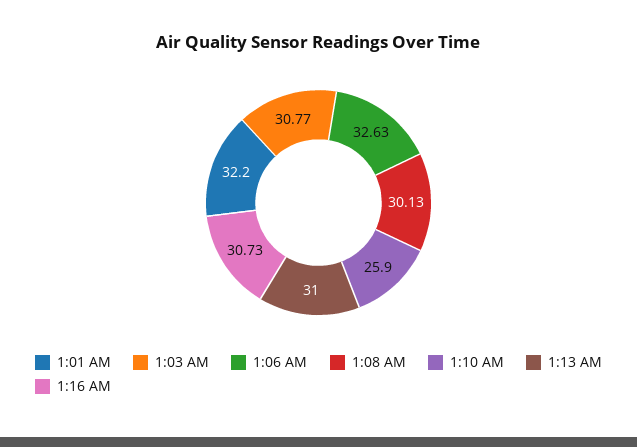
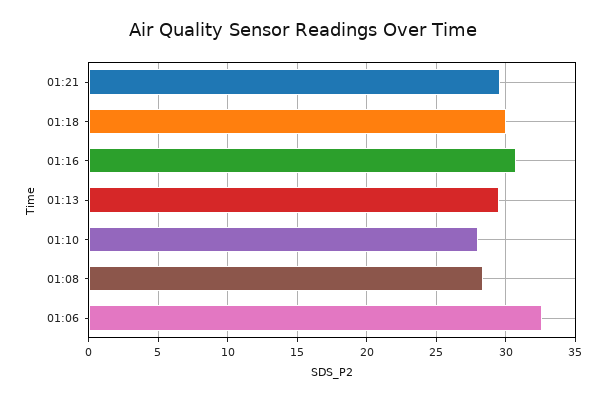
1:01 AM: 32.2 -> none
1:03 AM: 30.77 -> none
1:08 AM: 30.13 -> 28.5
1:10 AM: 25.9 -> 28
1:13 AM: 31 -> 29.5
01:21: none -> 29.5
01:18: none -> 30

